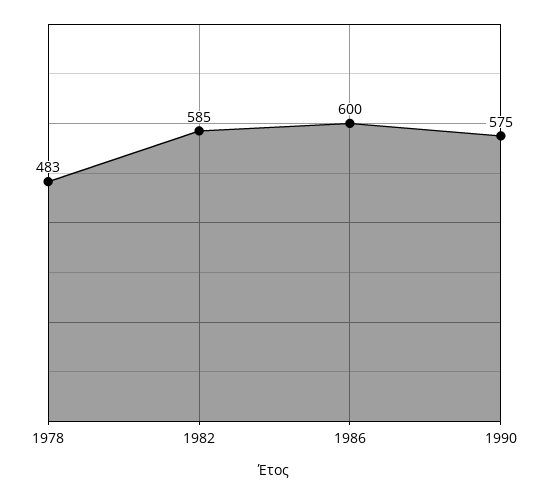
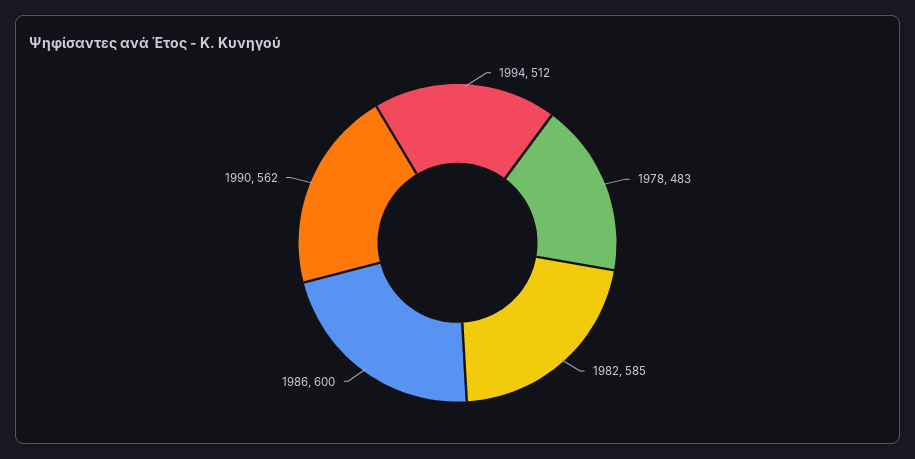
1990: 575 -> 562
1994: none -> 512

